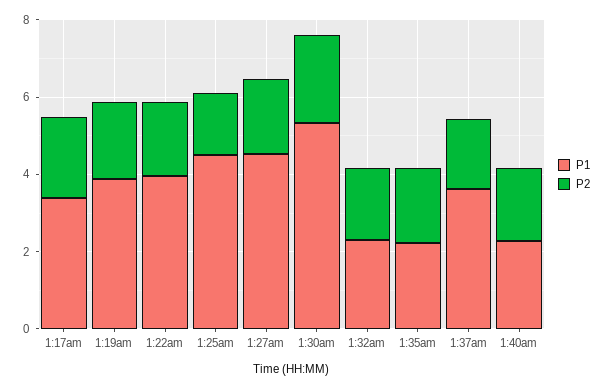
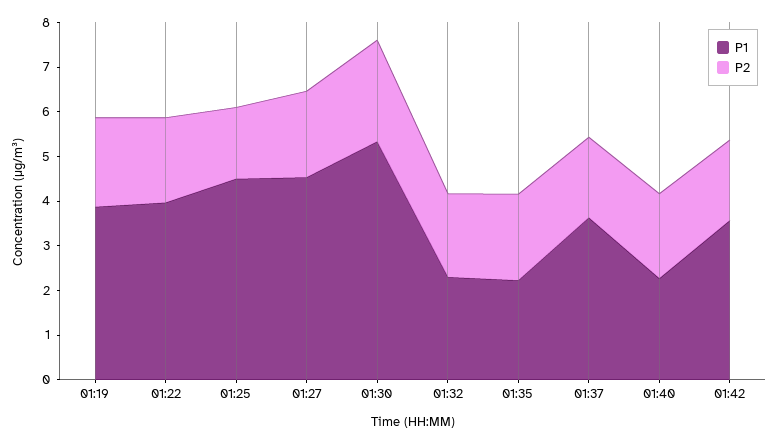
P1, 1:17am: 3.5 -> none
P2, 1:17am: 2 -> none
P1, 01:42: none -> 3.6
P2, 01:42: none -> 1.8

